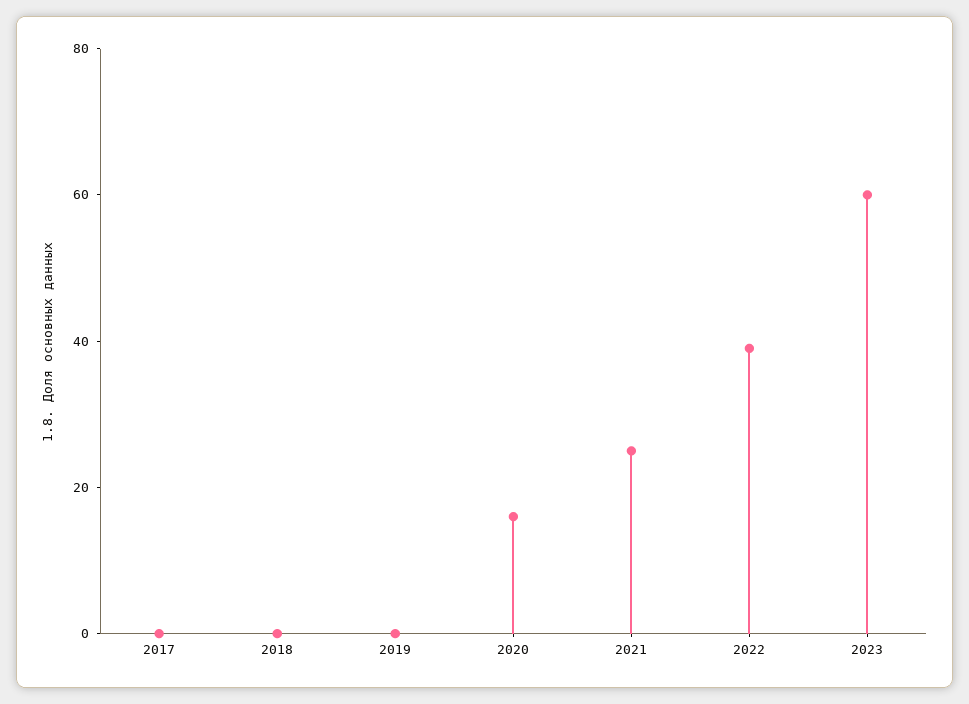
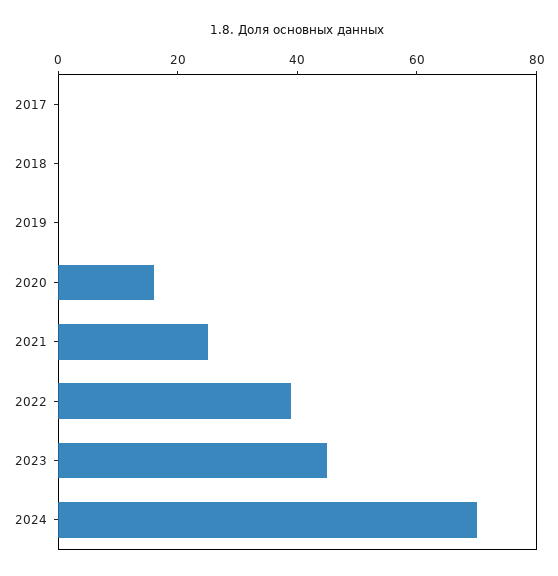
2023: 60 -> 45
2024: none -> 70

